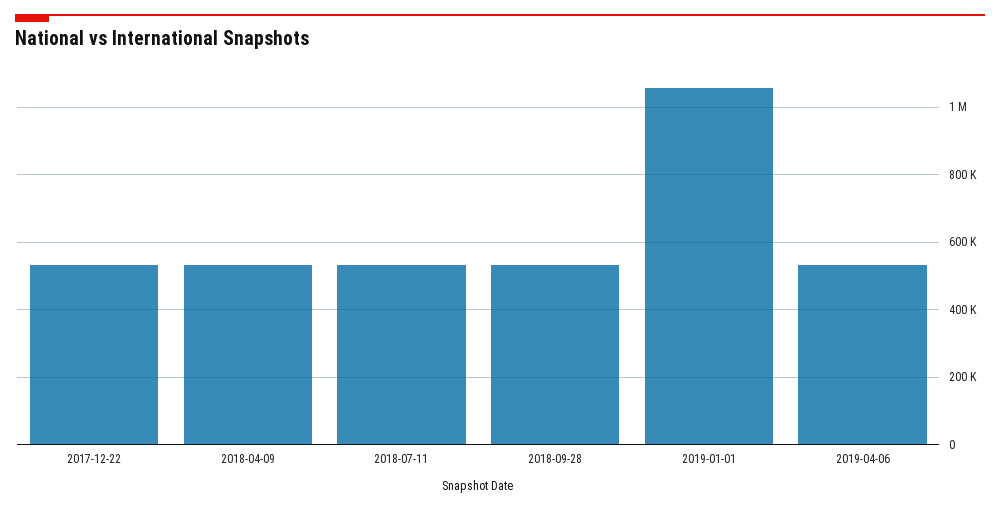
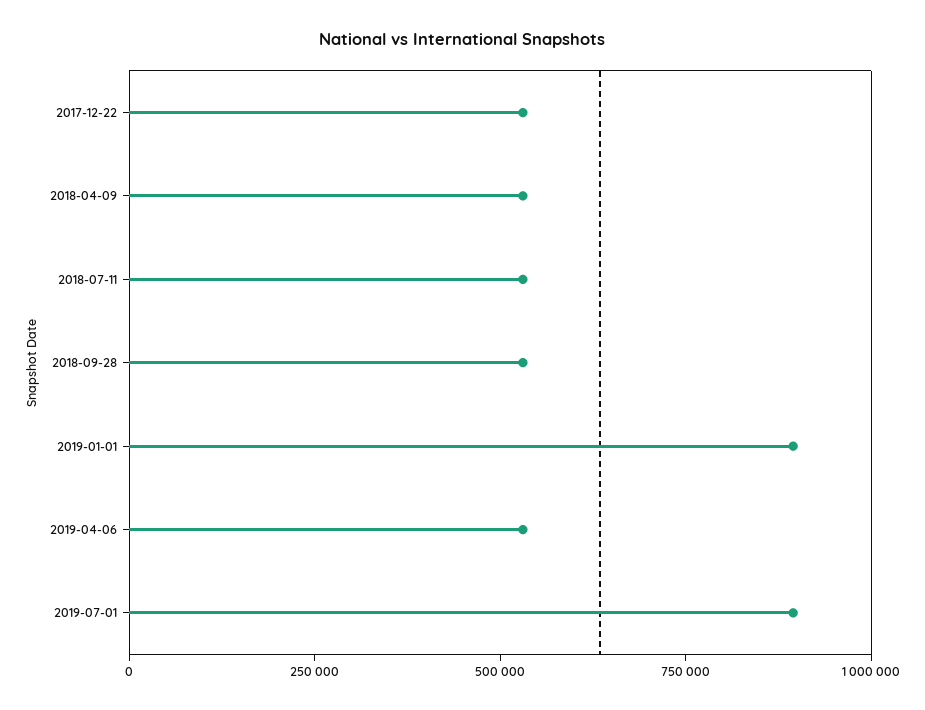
2019-01-01: 1060000 -> 900000
2019-07-01: none -> 900000

